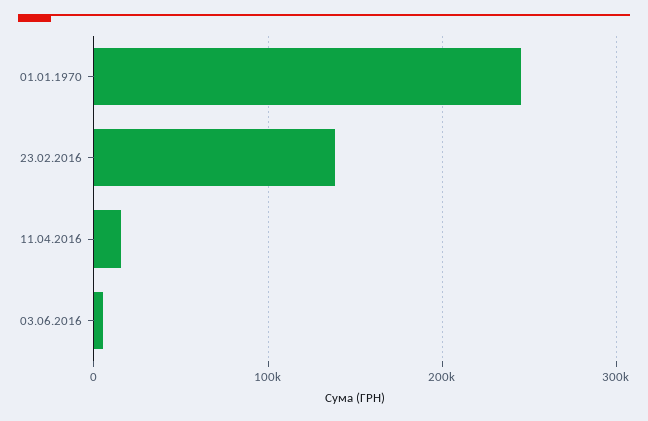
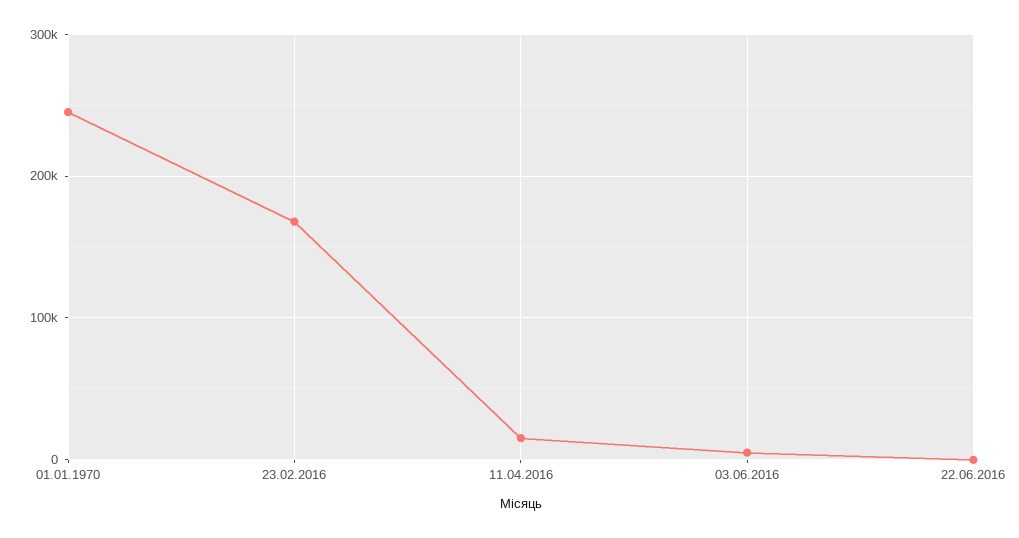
23.02.2016: 140000 -> 170000
22.06.2016: none -> 0

